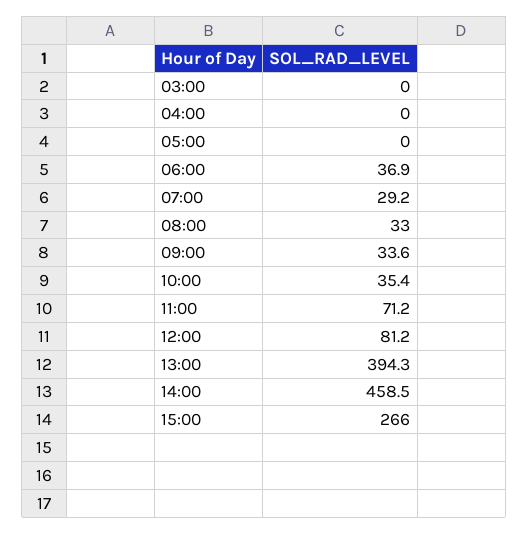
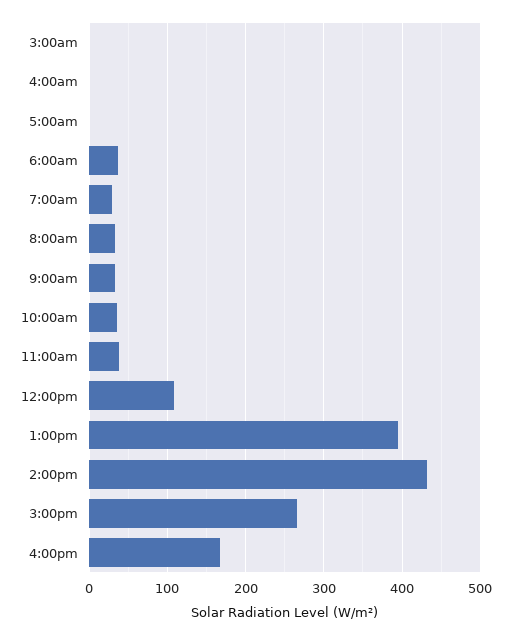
11:00: 71.2 -> 40
12:00: 81.2 -> 110
14:00: 458.5 -> 430
4:00pm: none -> 170

